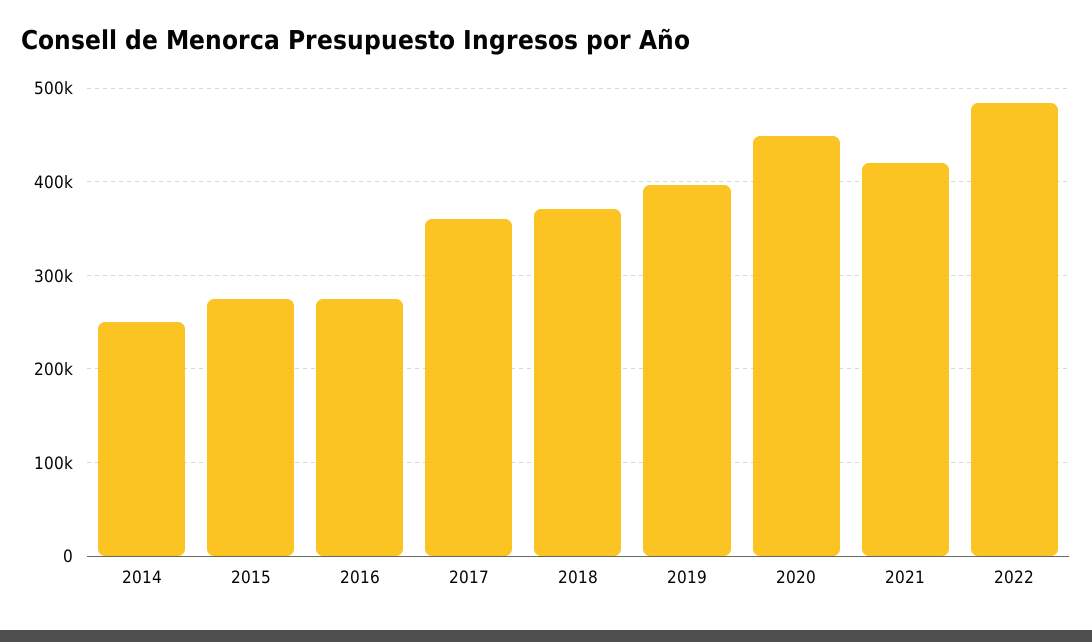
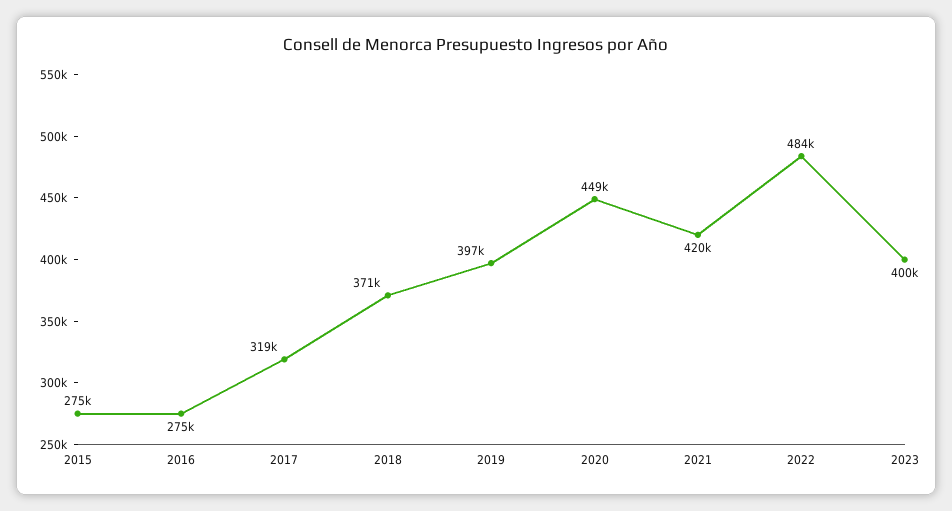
2014: 250000 -> none
2017: 360000 -> 319000
2023: none -> 400000

